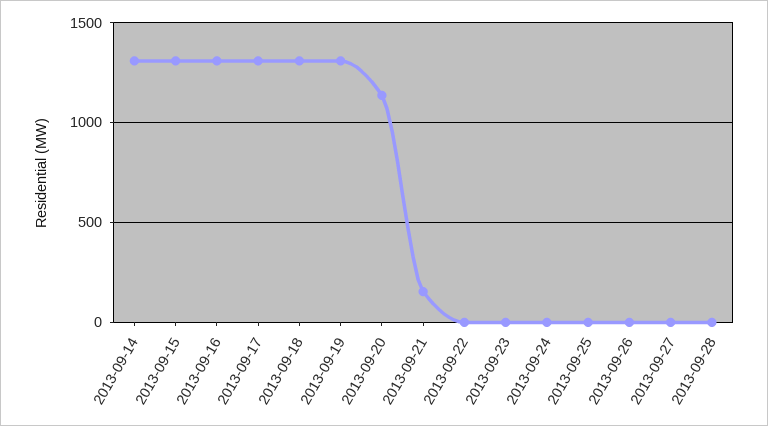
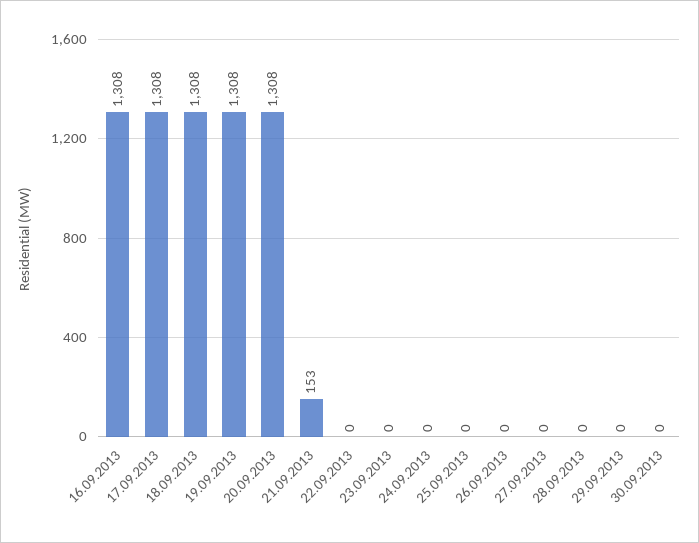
2013-09-14: 1300 -> none
2013-09-15: 1300 -> none
2013-09-20: 1150 -> 1308
29.09.2013: none -> 0
30.09.2013: none -> 0

